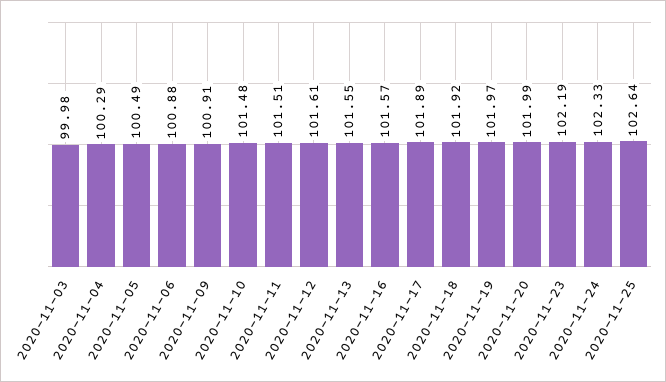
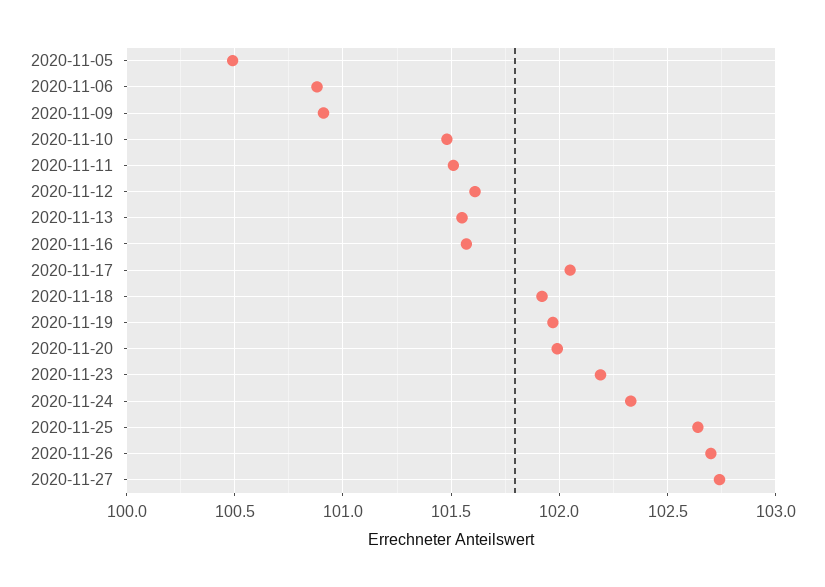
2020-11-03: 99.98 -> none
2020-11-04: 100.29 -> none
2020-11-17: 101.89 -> 102.05
2020-11-26: none -> 102.7
2020-11-27: none -> 102.75

